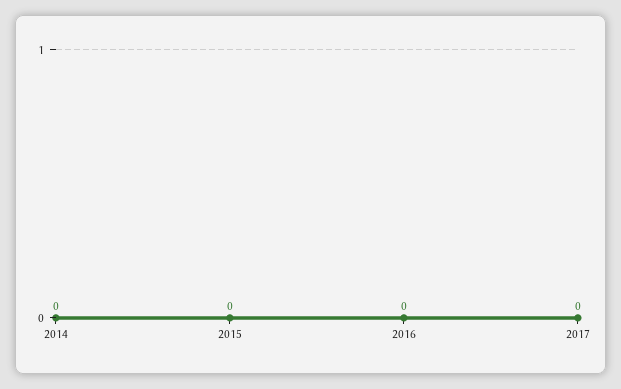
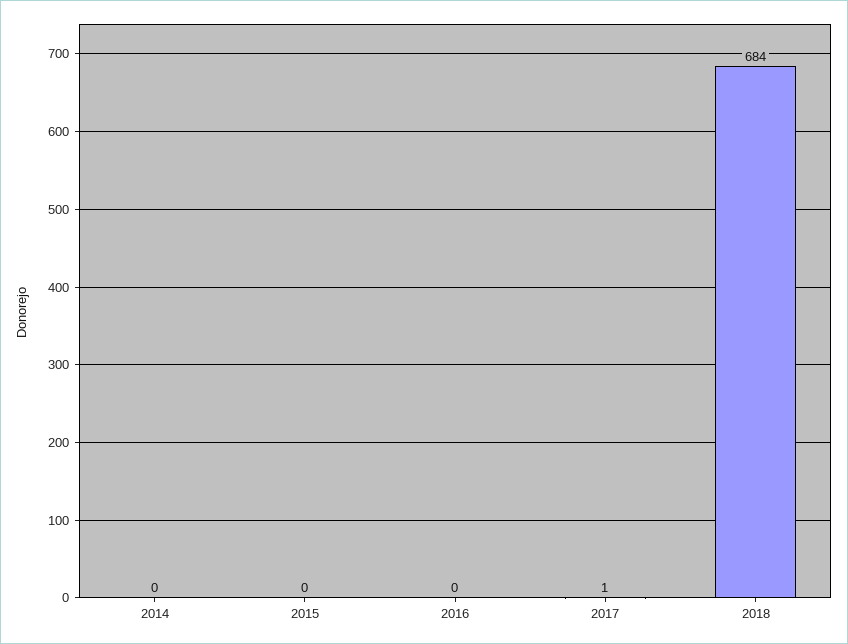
2017: 0 -> 1
2018: none -> 684

